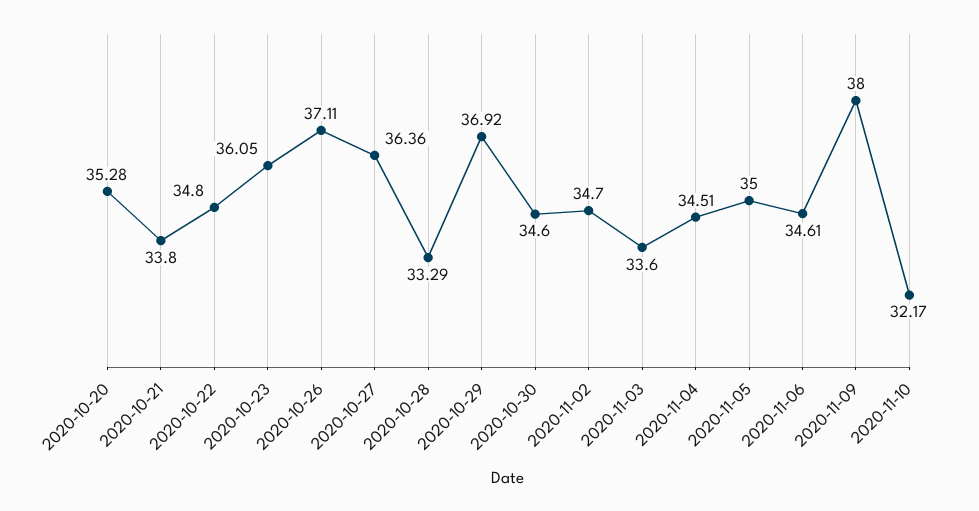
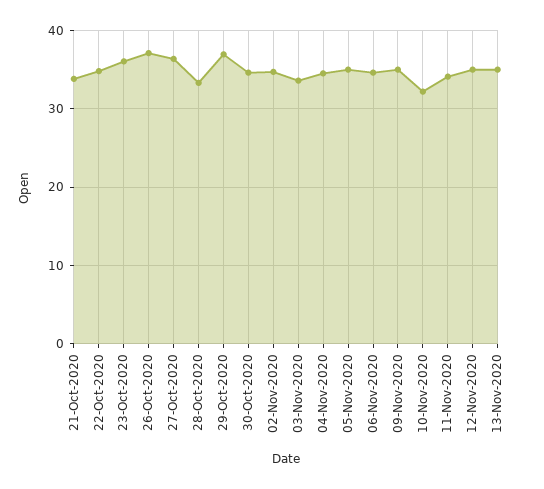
2020-10-20: 35.28 -> none
2020-11-09: 38 -> 35
11-Nov-2020: none -> 34
12-Nov-2020: none -> 35
13-Nov-2020: none -> 35

